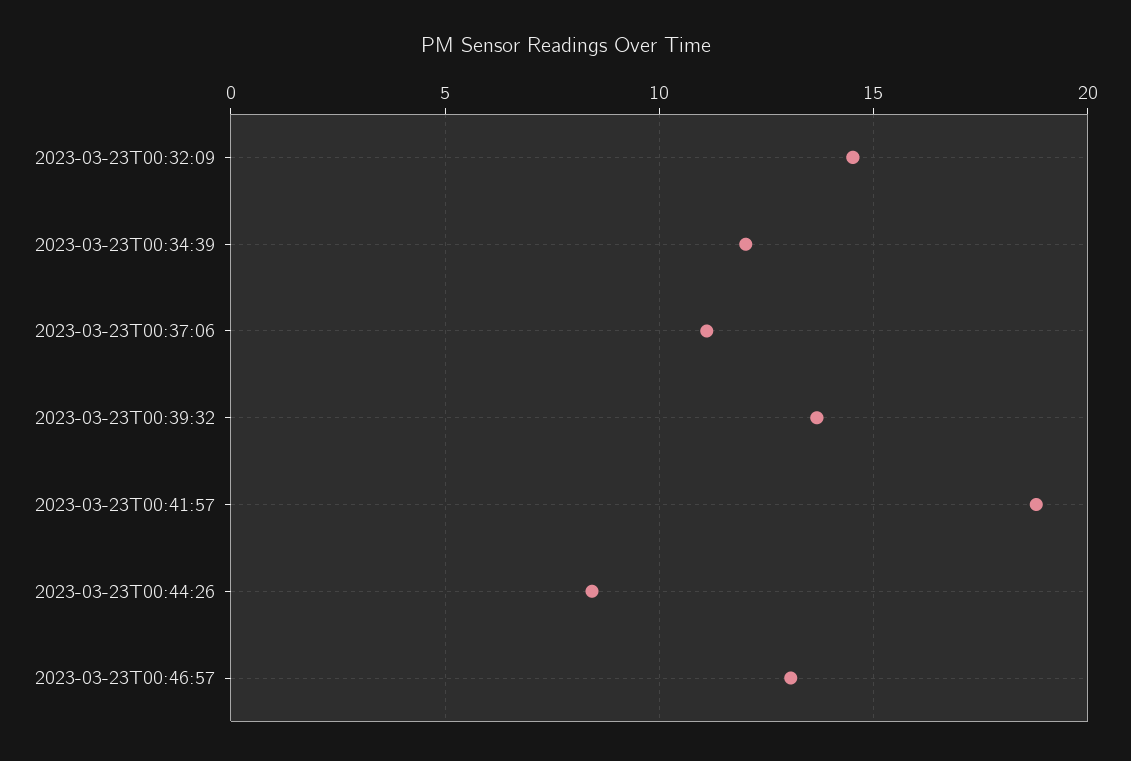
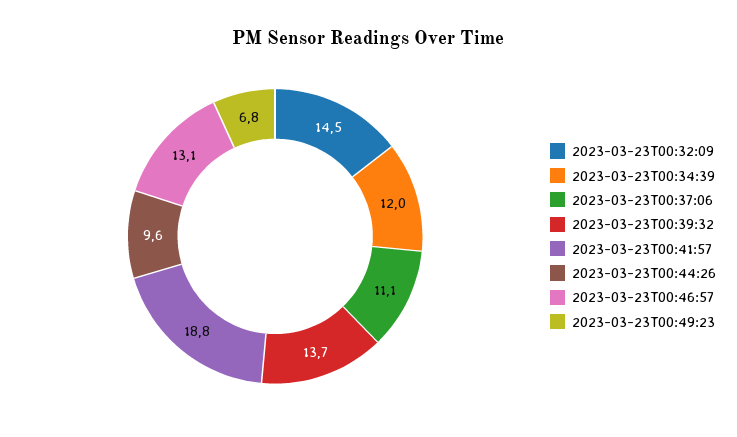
2023-03-23T00:44:26: 8.5 -> 9.6
2023-03-23T00:49:23: none -> 6.8

